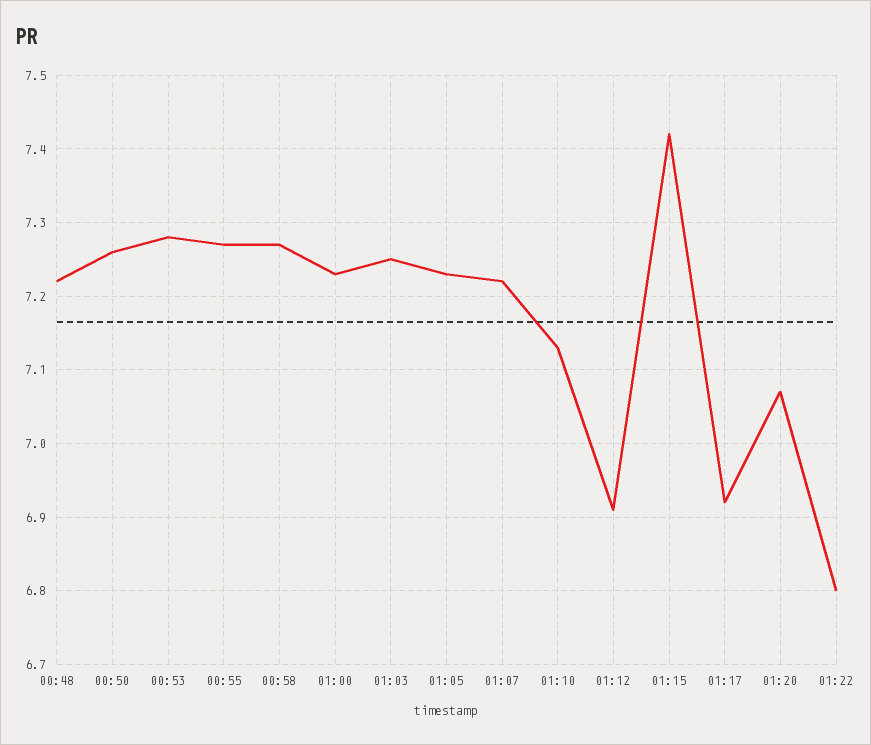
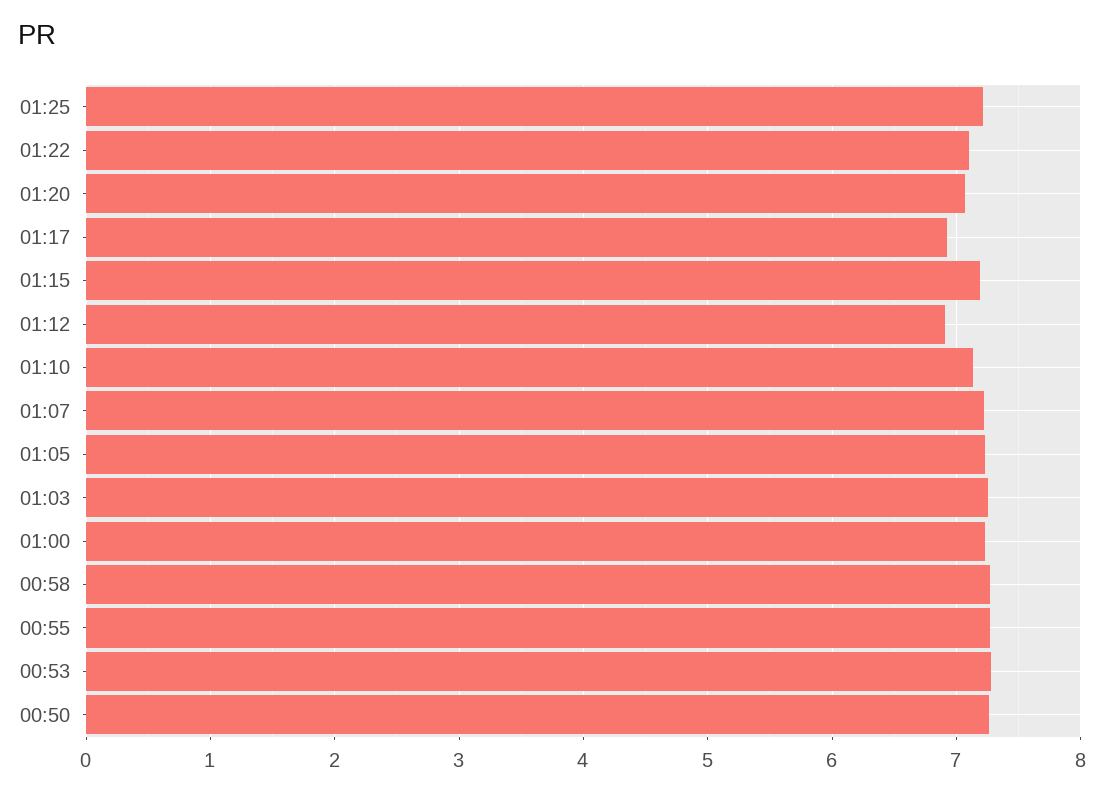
00:48: 7.22 -> none
01:15: 7.42 -> 7.2
01:22: 6.8 -> 7.1
01:25: none -> 7.2

